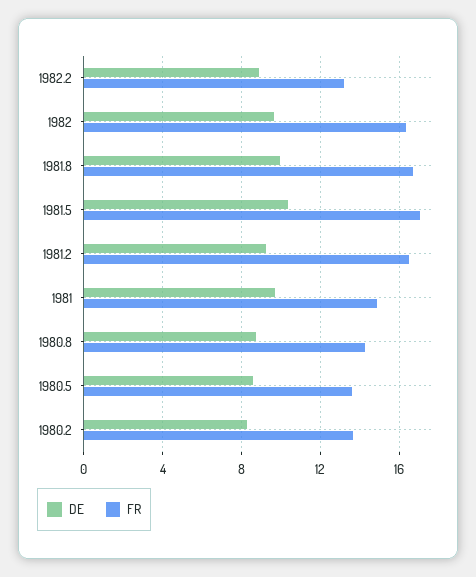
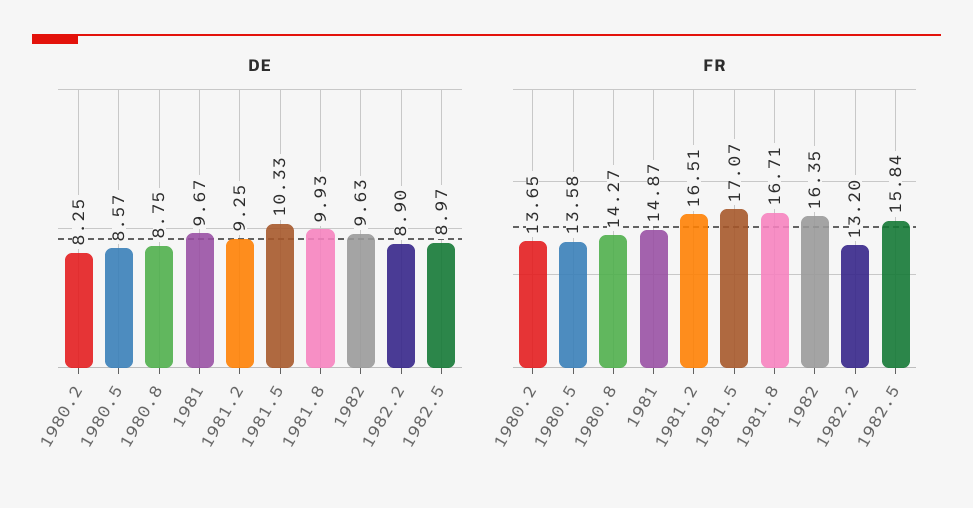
DE, 1982.5: none -> 8.97
FR, 1982.5: none -> 15.84

